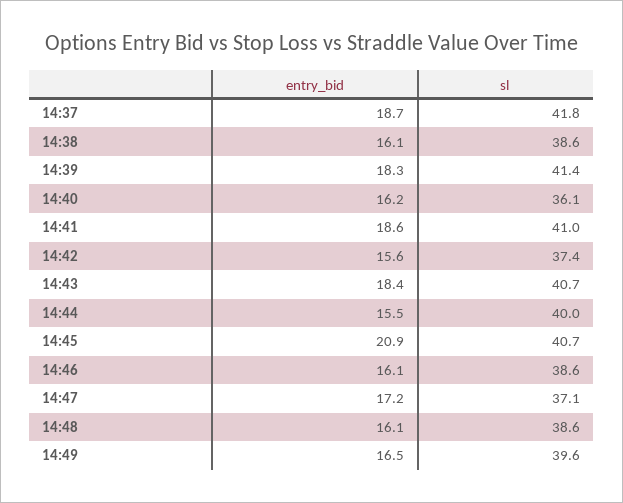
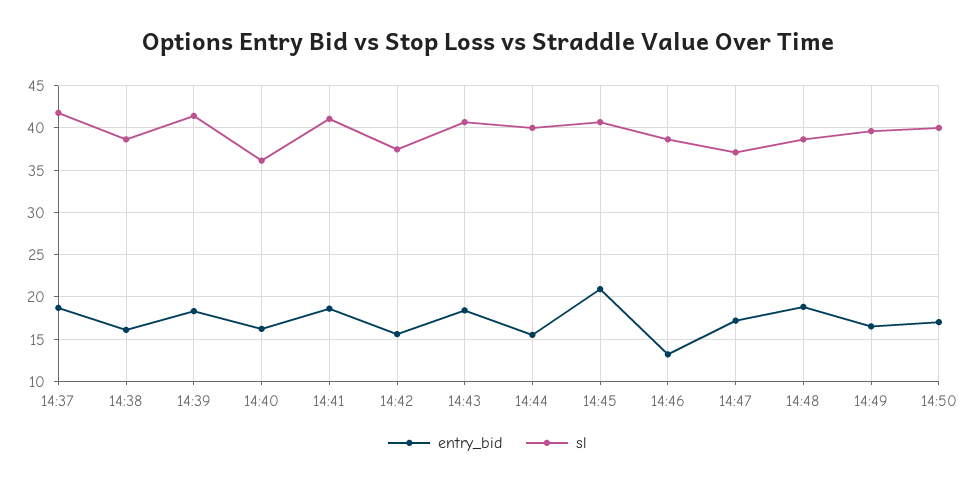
entry_bid, 14:46: 16.1 -> 13
entry_bid, 14:48: 16.1 -> 19
entry_bid, 14:50: none -> 17
sl, 14:50: none -> 40

